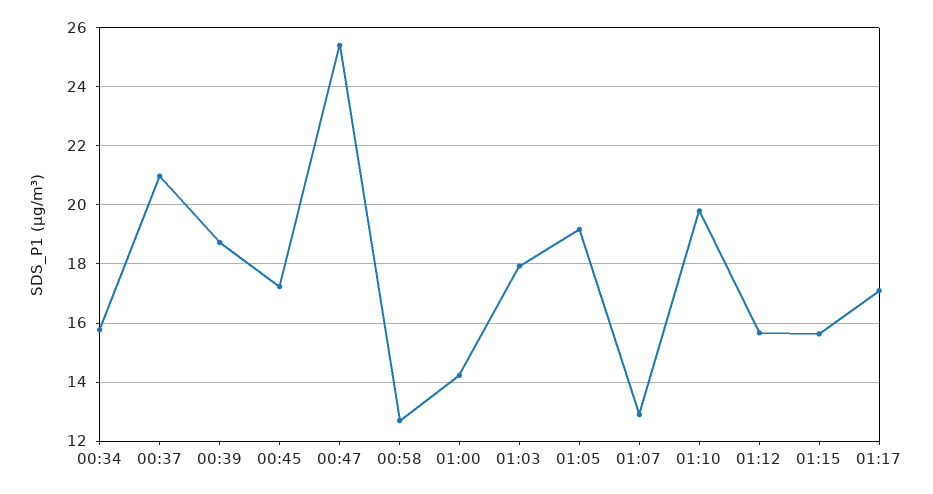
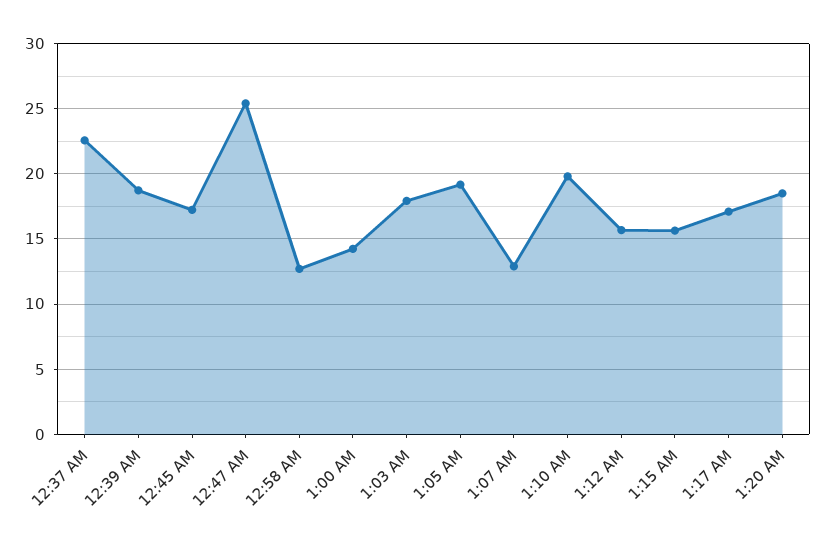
00:34: 15.75 -> none
00:37: 21 -> 22.5
1:20 AM: none -> 18.5

